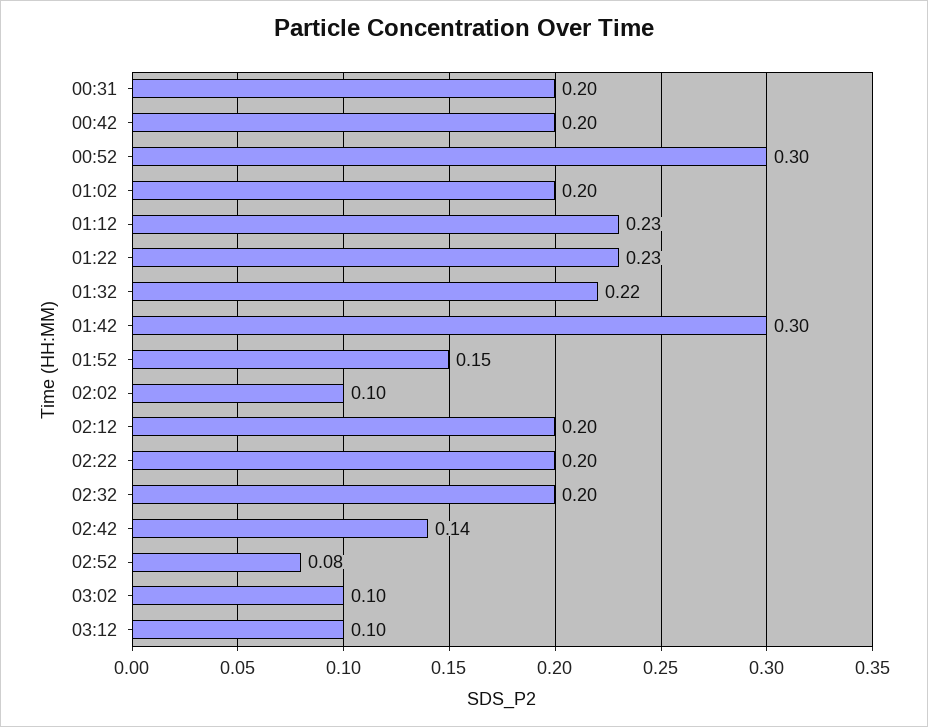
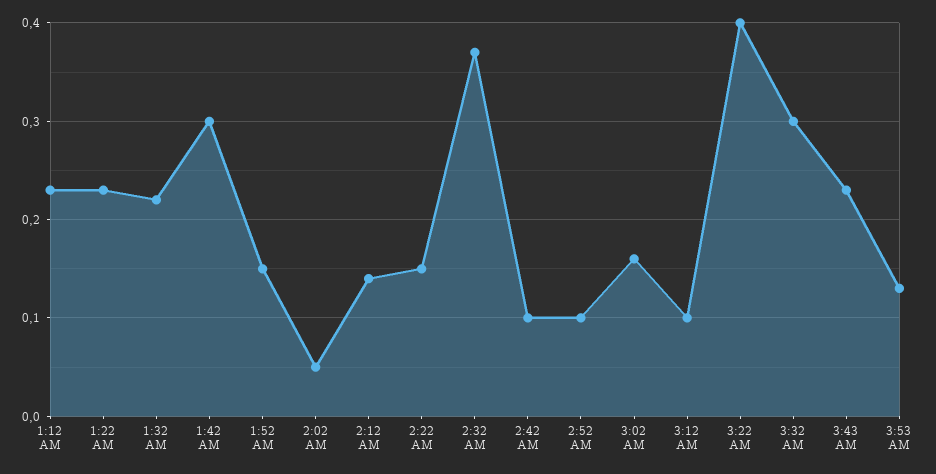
00:31: 0.2 -> none
00:42: 0.2 -> none
00:52: 0.3 -> none
01:02: 0.2 -> none
02:02: 0.1 -> 0.05
02:12: 0.2 -> 0.14
02:22: 0.2 -> 0.15
02:32: 0.2 -> 0.37
02:42: 0.14 -> 0.1
02:52: 0.08 -> 0.1
03:02: 0.1 -> 0.16
3:22 AM: none -> 0.4
3:32 AM: none -> 0.3
3:43 AM: none -> 0.23
3:53 AM: none -> 0.13

